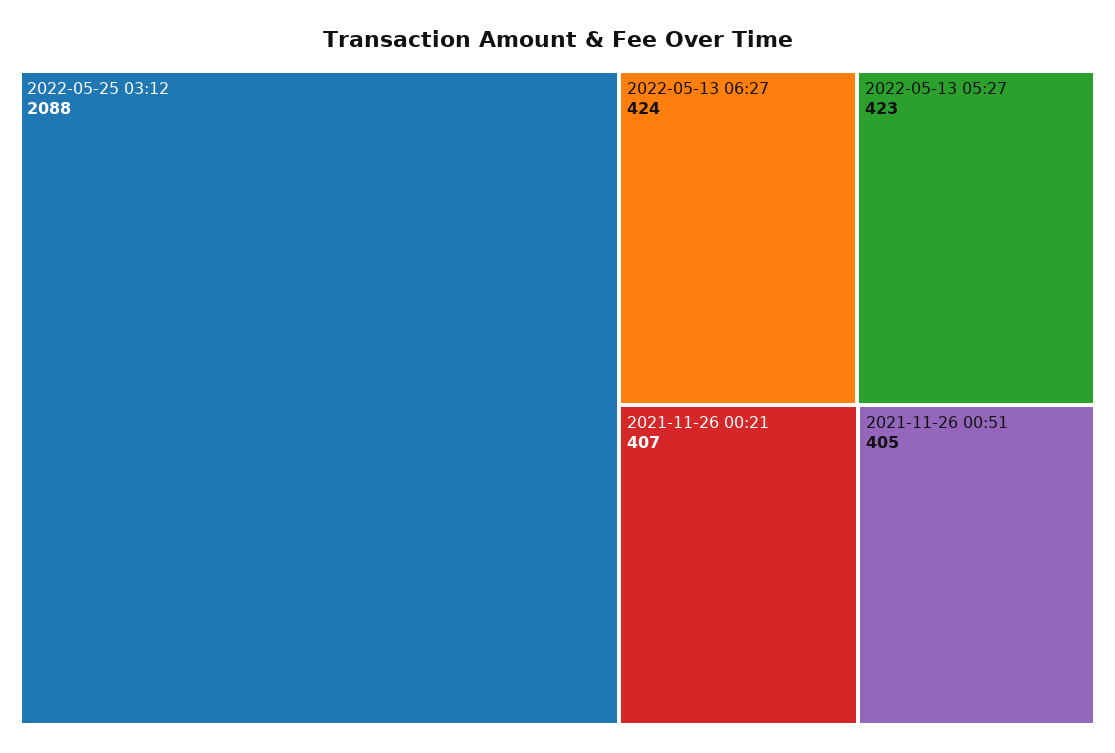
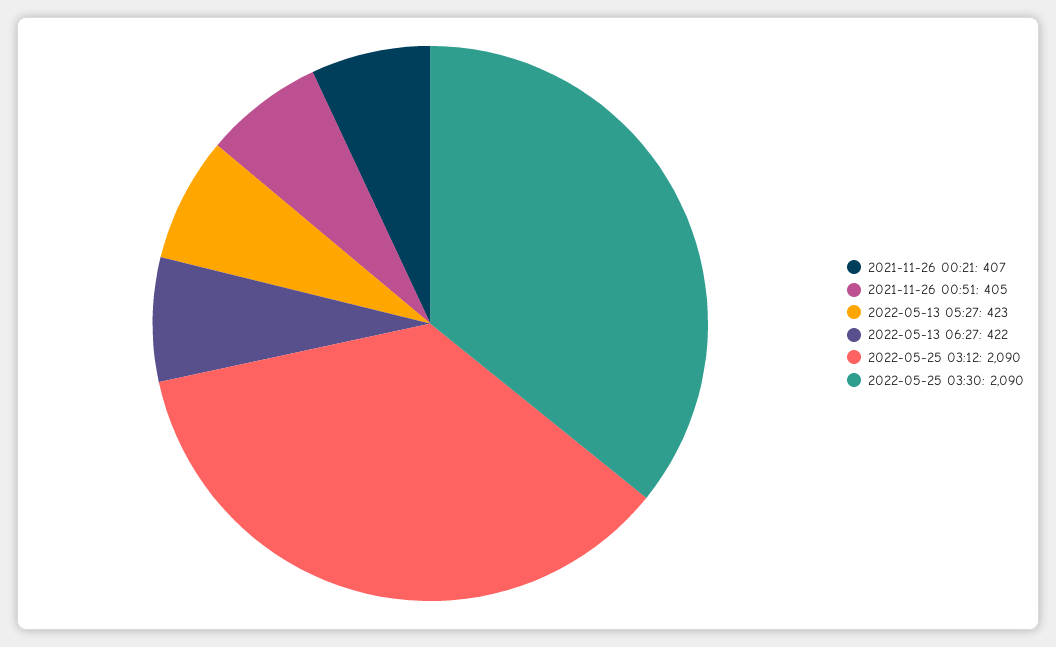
2022-05-25 03:12: 2088 -> 2090
2022-05-13 06:27: 424 -> 422
2022-05-25 03:30: none -> 2090

